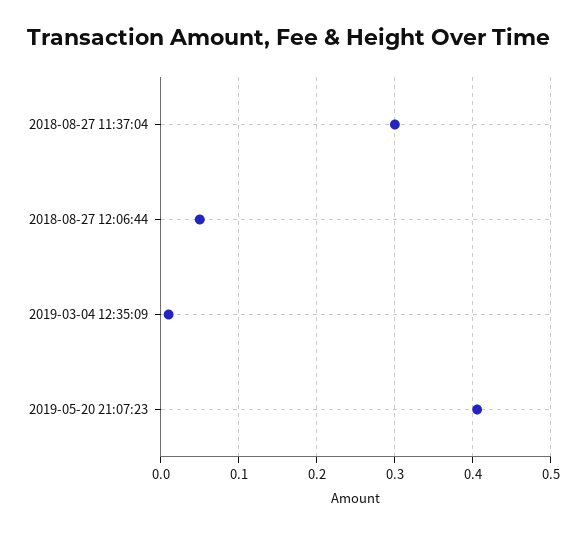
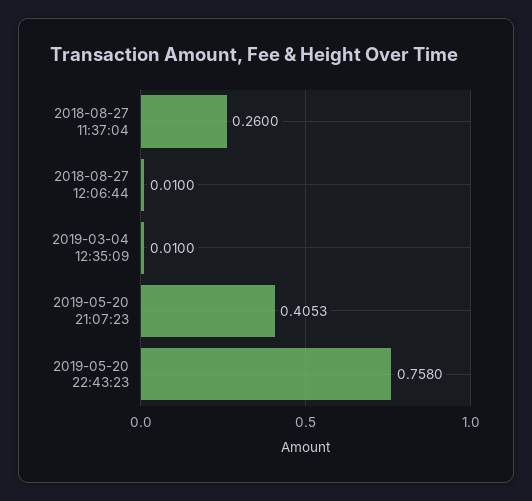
2018-08-27 11:37:04: 0.3 -> 0.26
2018-08-27 12:06:44: 0.05 -> 0.01
2019-05-20 22:43:23: none -> 0.758

